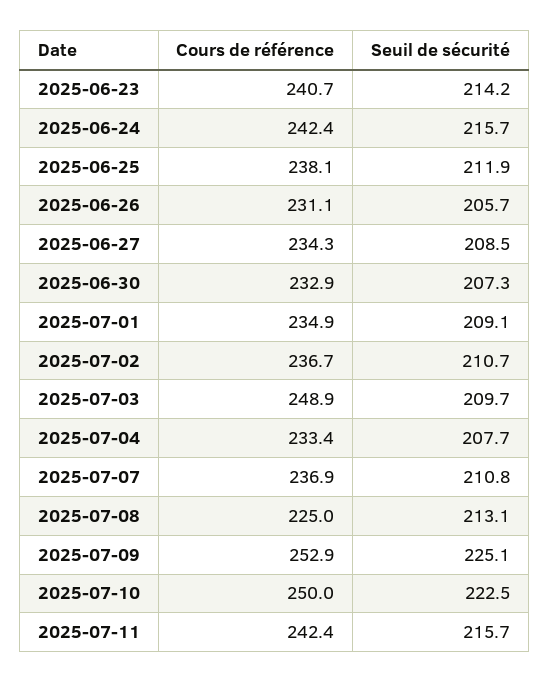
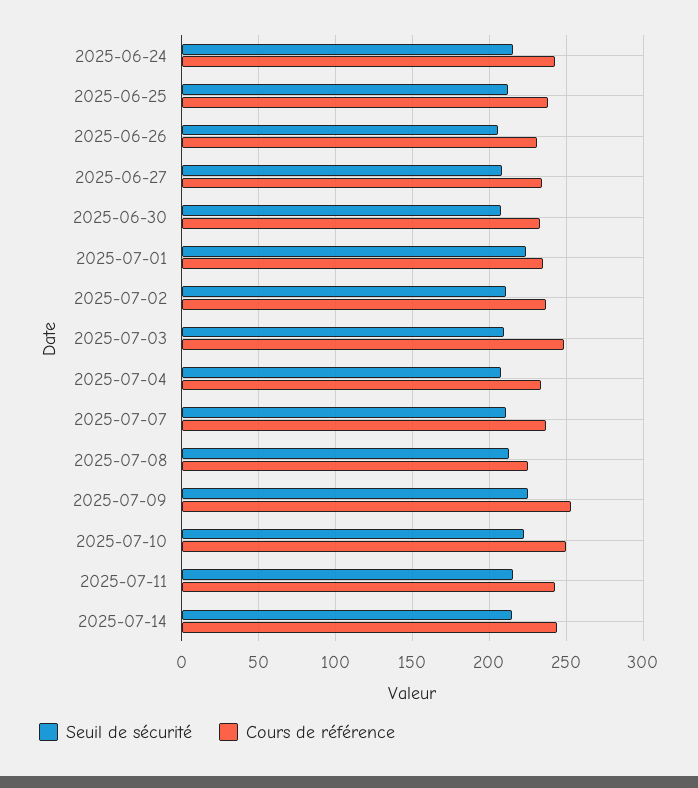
Cours de référence, 2025-06-23: 240.7 -> none
Seuil de sécurité, 2025-06-23: 214.2 -> none
Seuil de sécurité, 2025-07-01: 209.1 -> 225
Seuil de sécurité, 2025-07-14: none -> 215
Cours de référence, 2025-07-14: none -> 245

